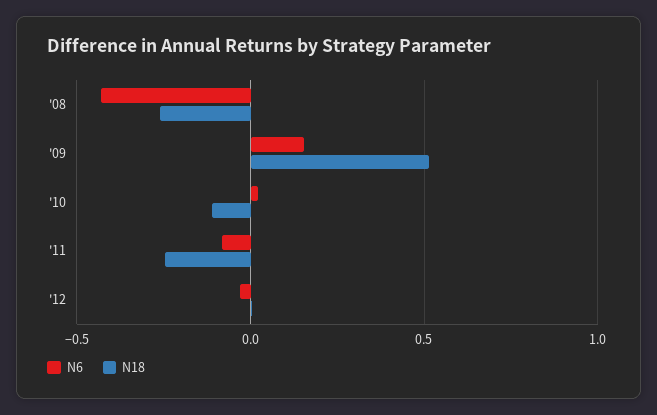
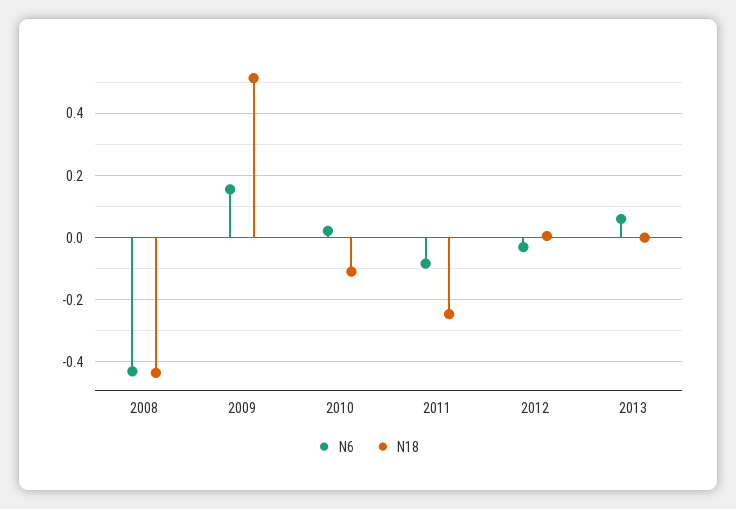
N18, '08: -0.25 -> -0.44
N6, 2013: none -> 0.06
N18, 2013: none -> 0

